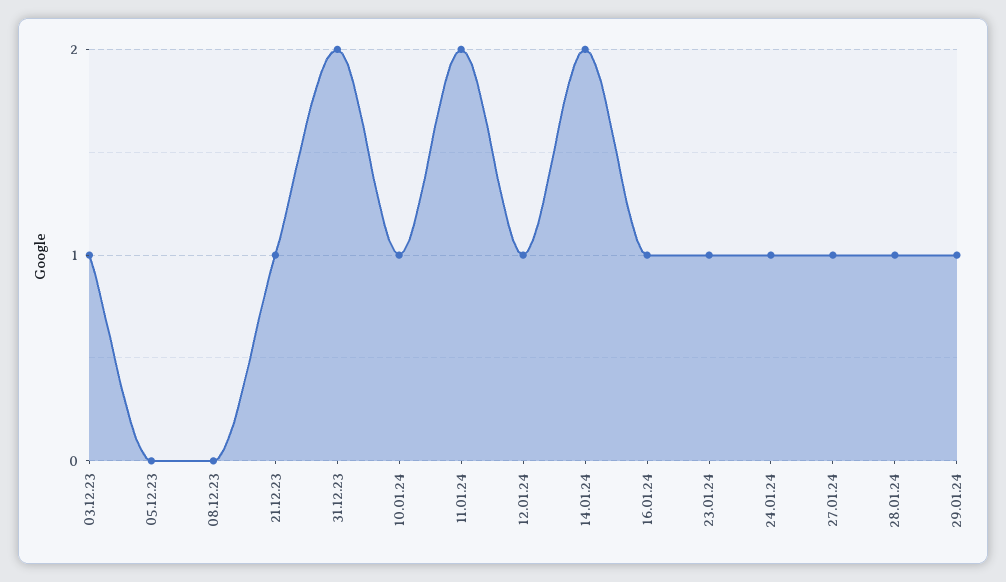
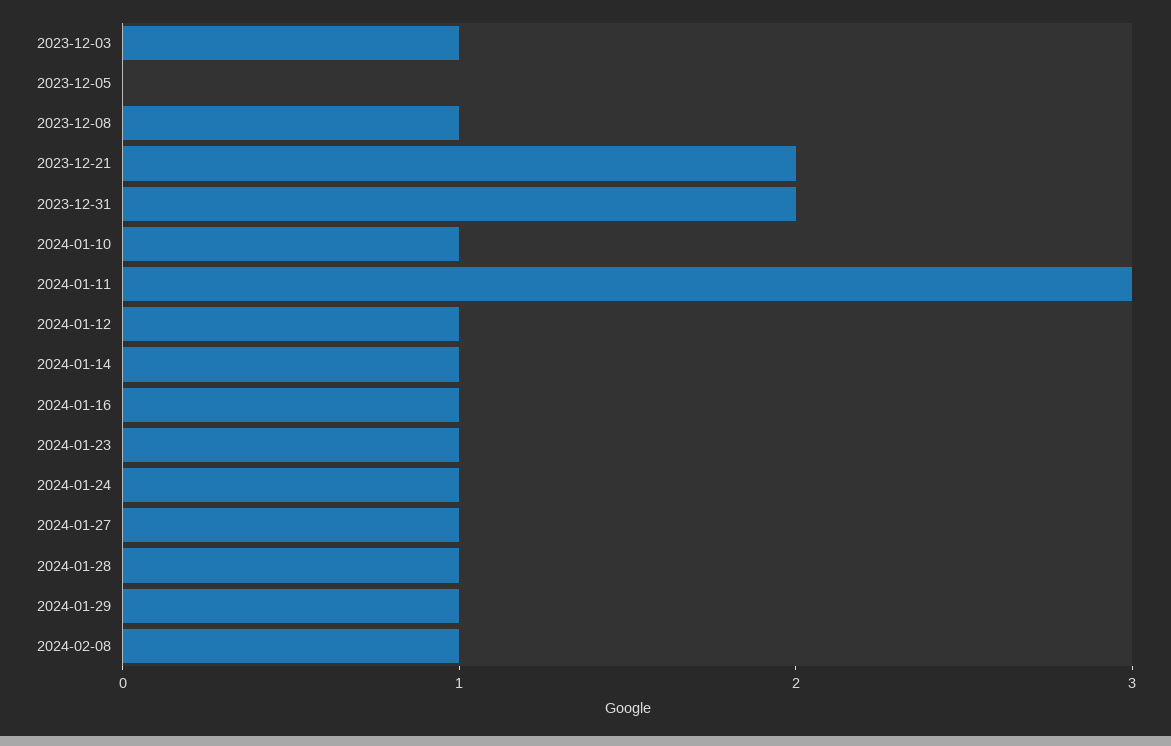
08.12.23: 0 -> 1
21.12.23: 1 -> 2
11.01.24: 2 -> 3
14.01.24: 2 -> 1
2024-02-08: none -> 1

